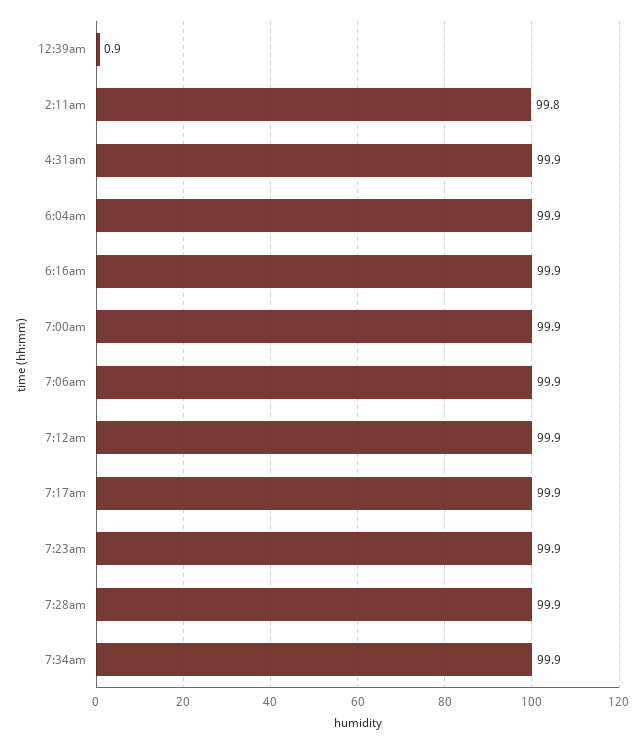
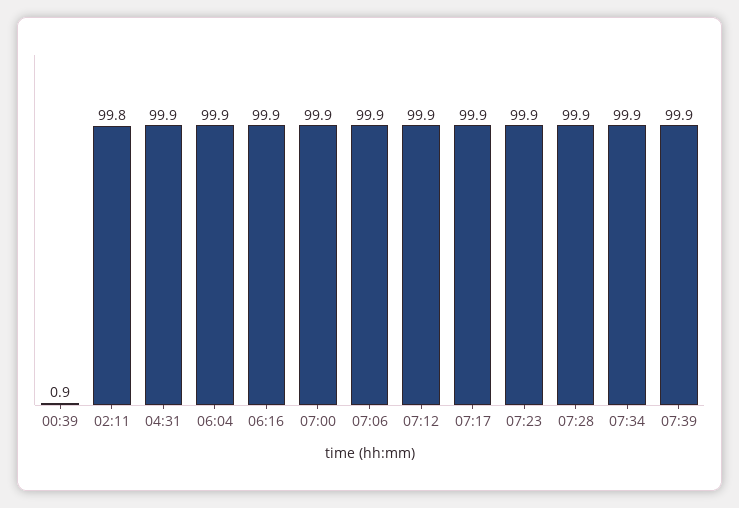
07:39: none -> 99.9

